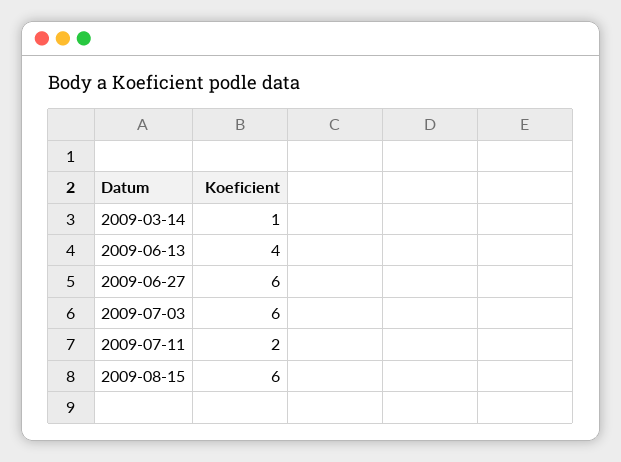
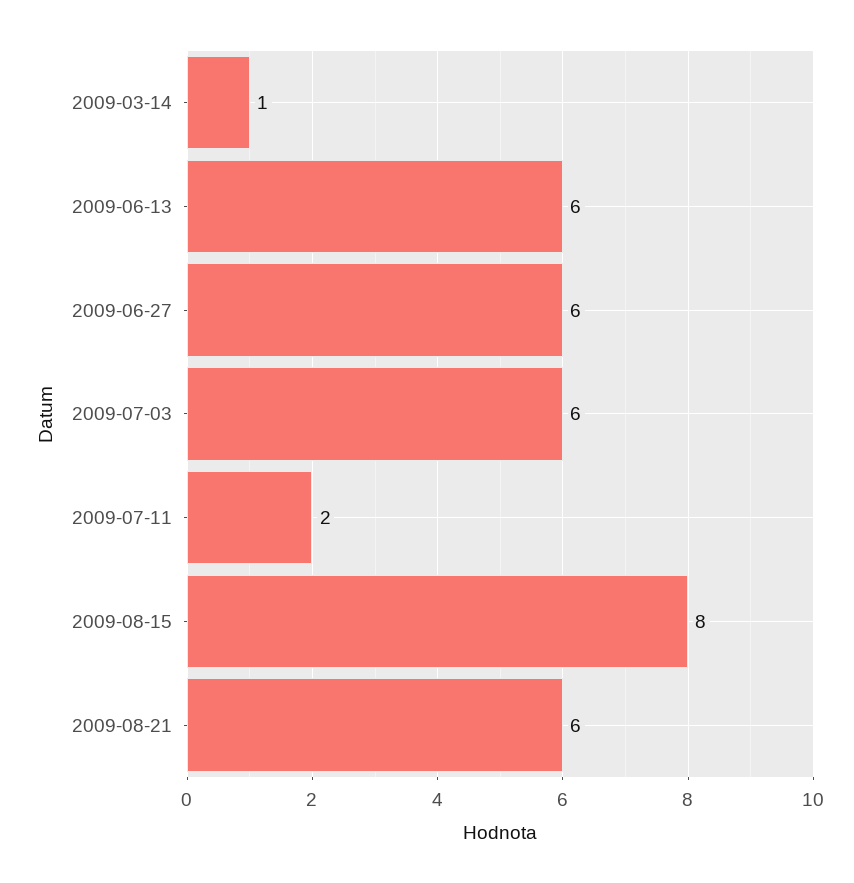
2009-06-13: 4 -> 6
2009-08-15: 6 -> 8
2009-08-21: none -> 6

